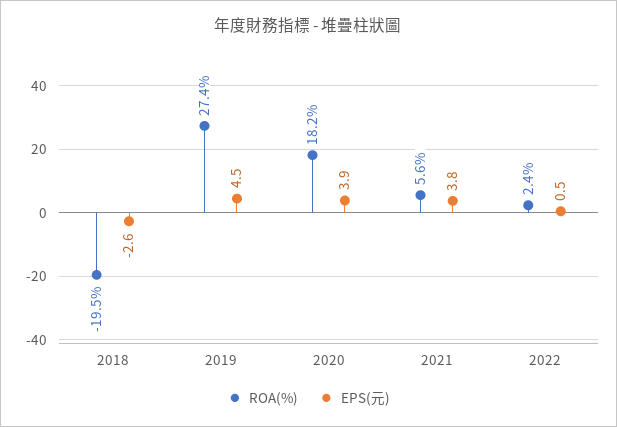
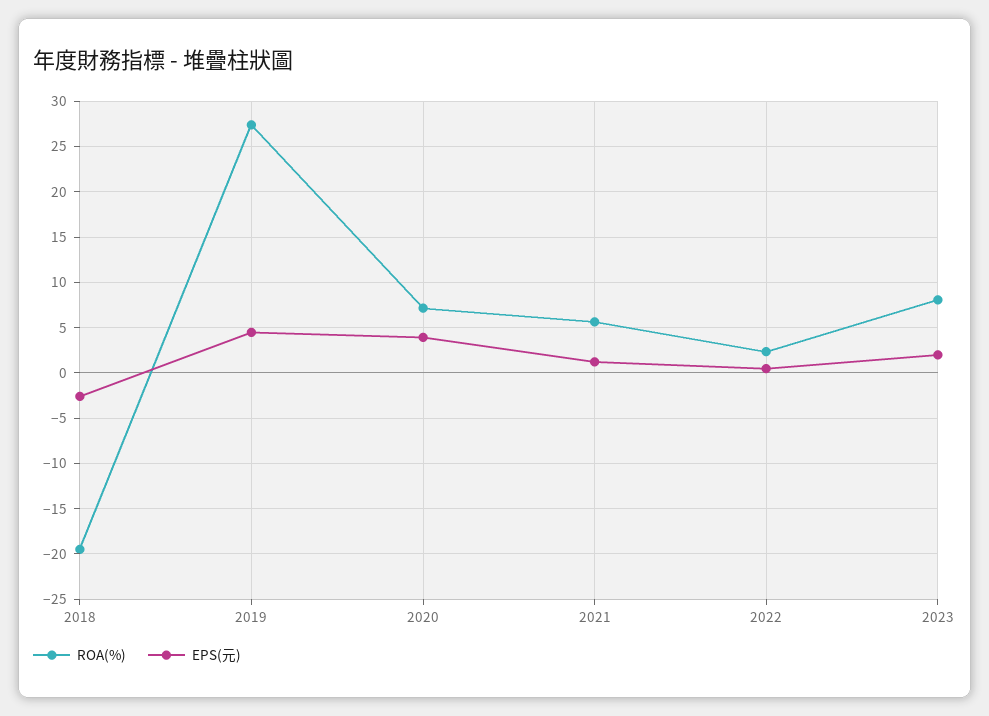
ROA(%), 2020: 18.2 -> 7
EPS(元), 2021: 3.8 -> 1
ROA(%), 2023: none -> 8
EPS(元), 2023: none -> 2

